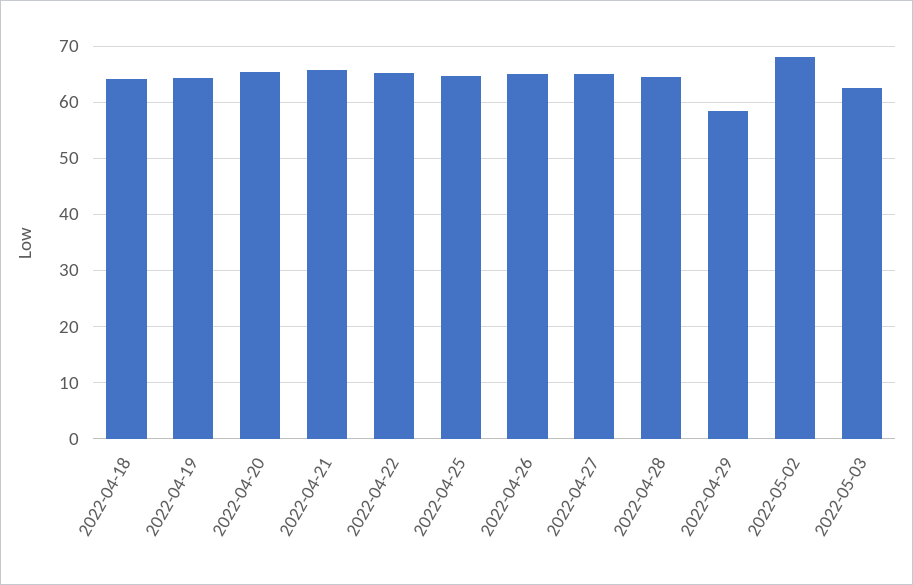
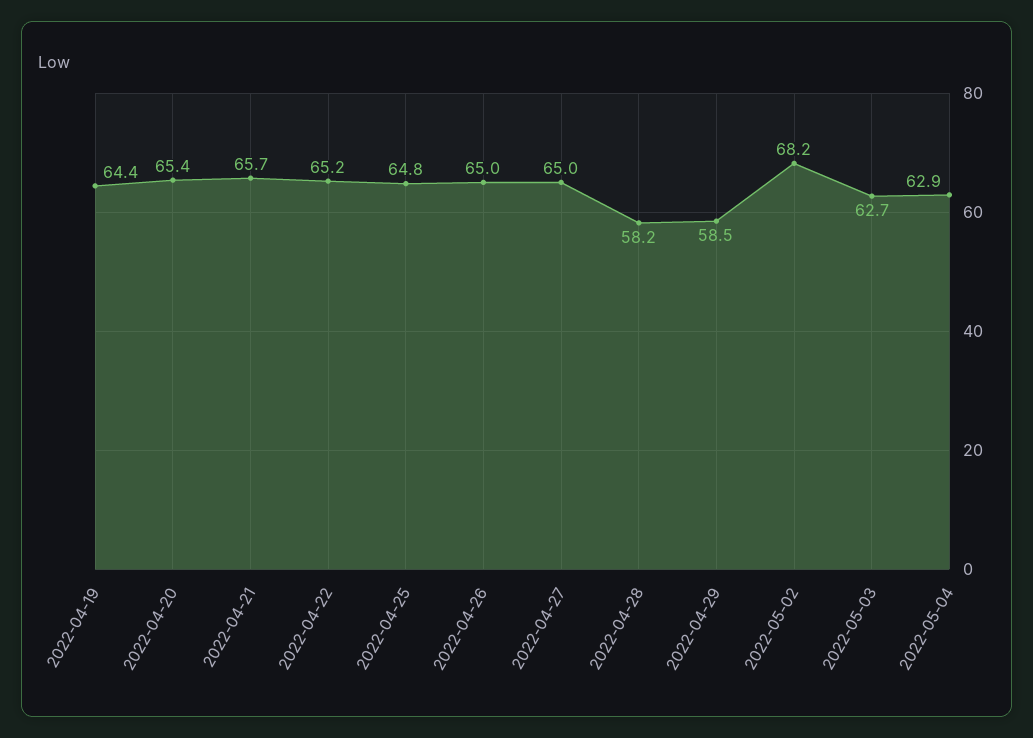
2022-04-18: 64 -> none
2022-04-28: 64 -> 58.2
2022-05-04: none -> 62.9

